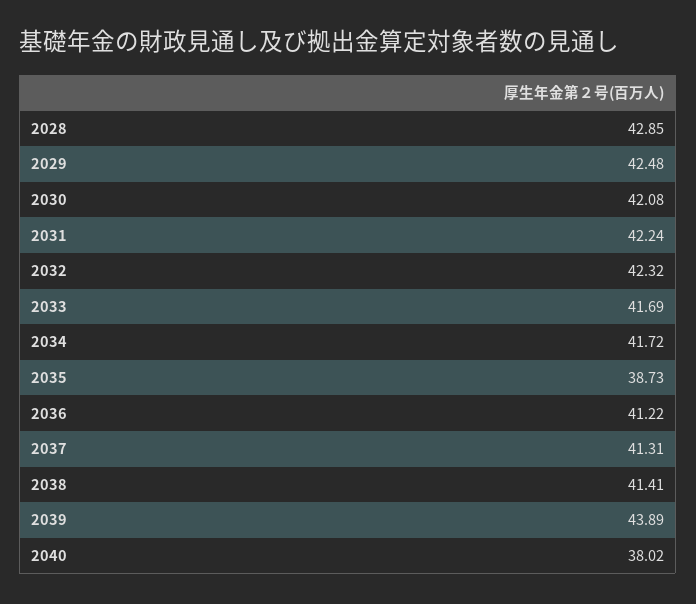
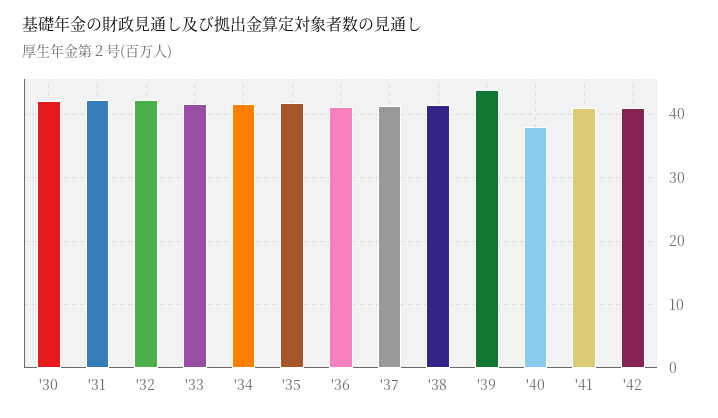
2028: 42.85 -> none
2029: 42.48 -> none
2035: 38.73 -> 42
'41: none -> 41
'42: none -> 41

